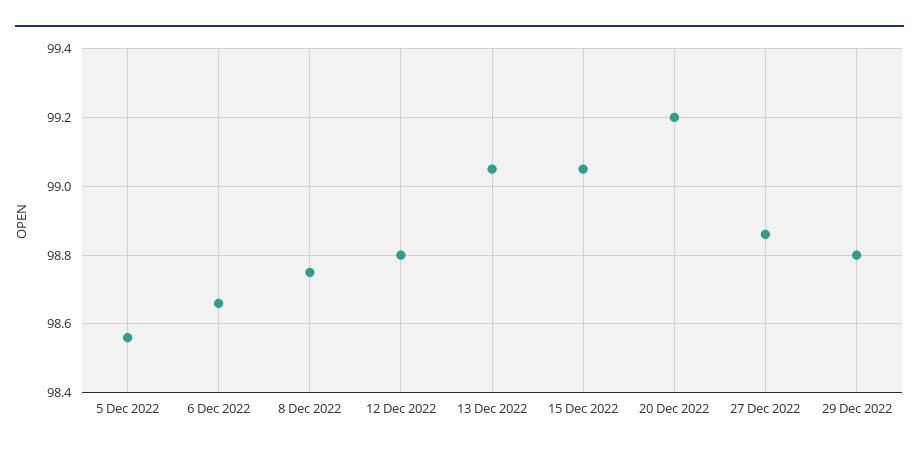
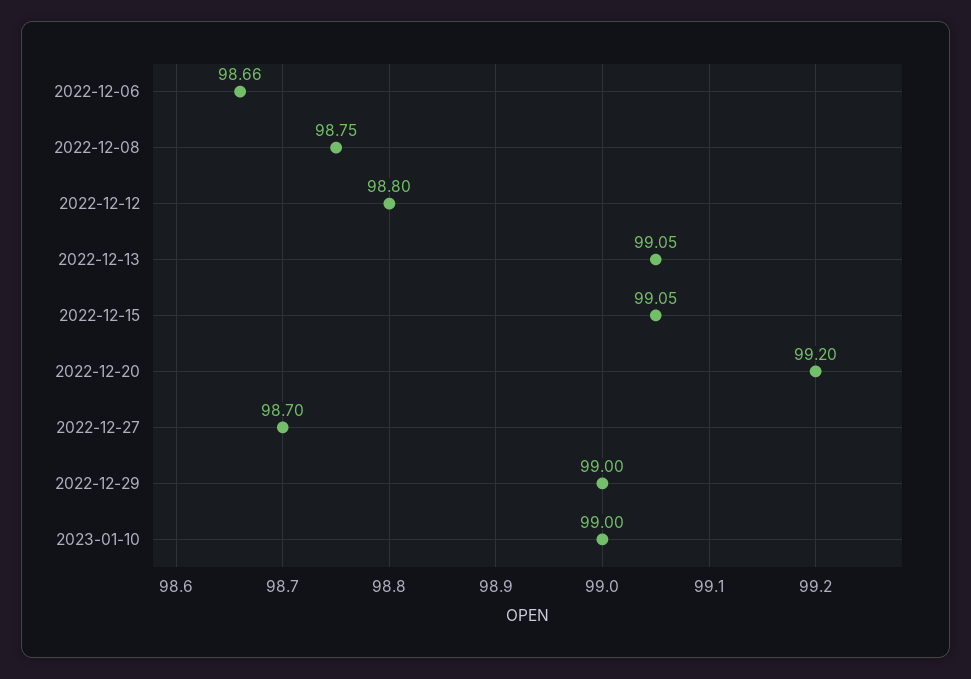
5 Dec 2022: 98.55 -> none
27 Dec 2022: 98.85 -> 98.7
29 Dec 2022: 98.8 -> 99
2023-01-10: none -> 99

